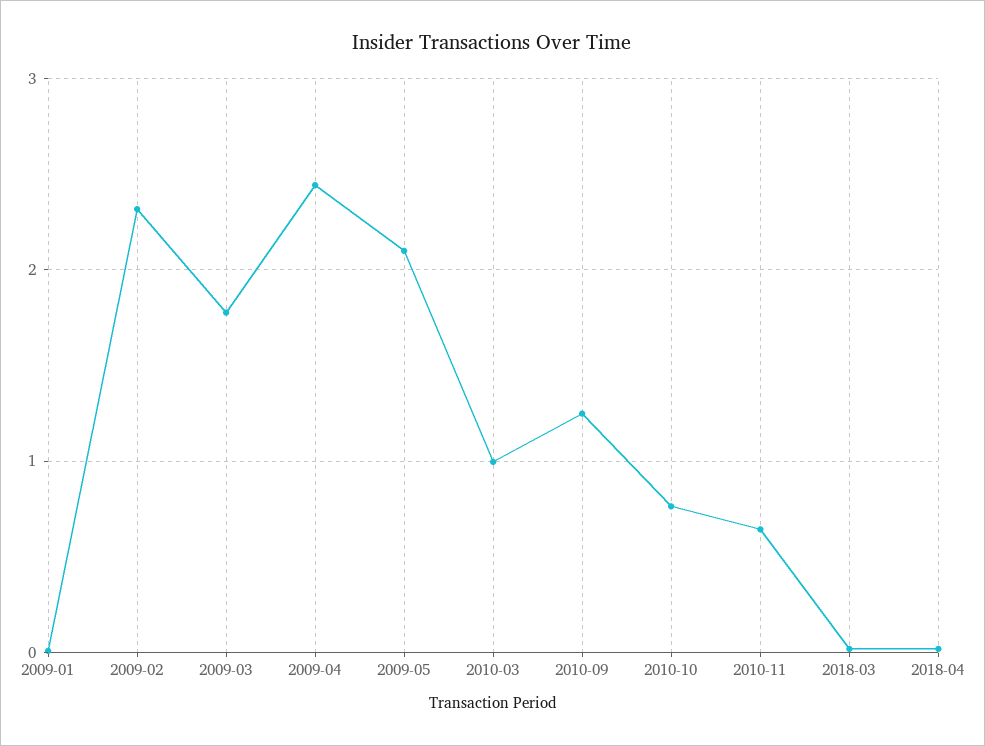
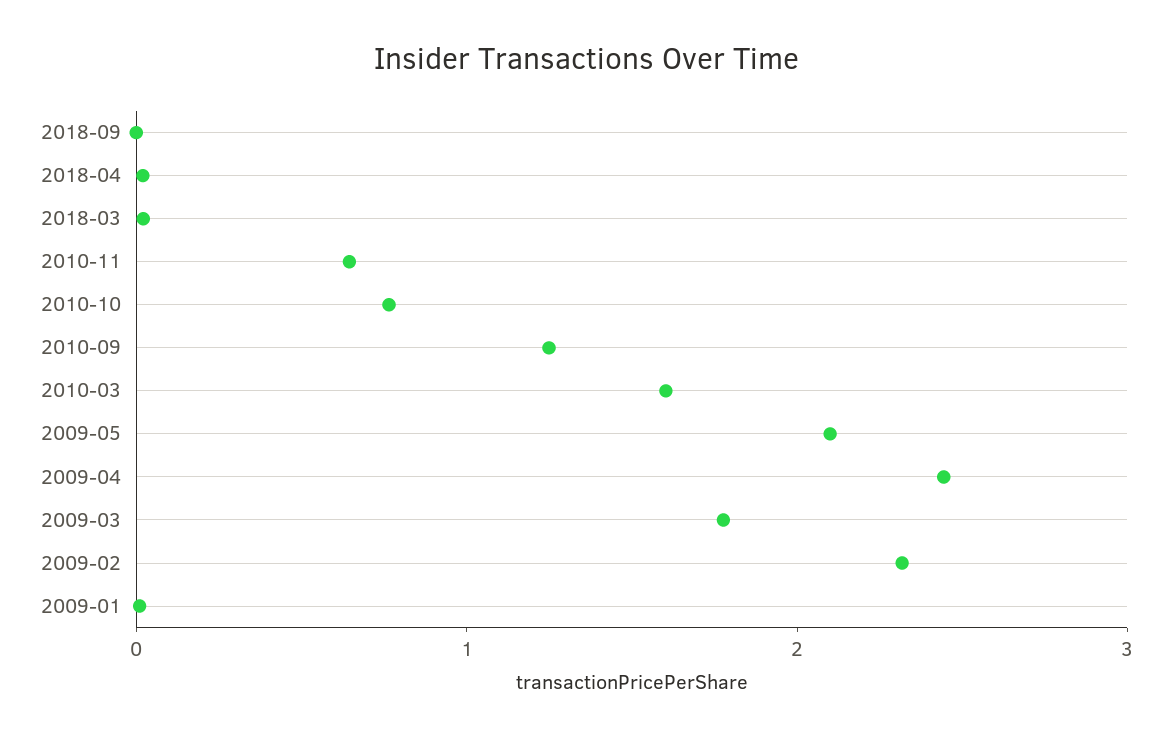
2010-03: 1 -> 1.6
2018-09: none -> 0

